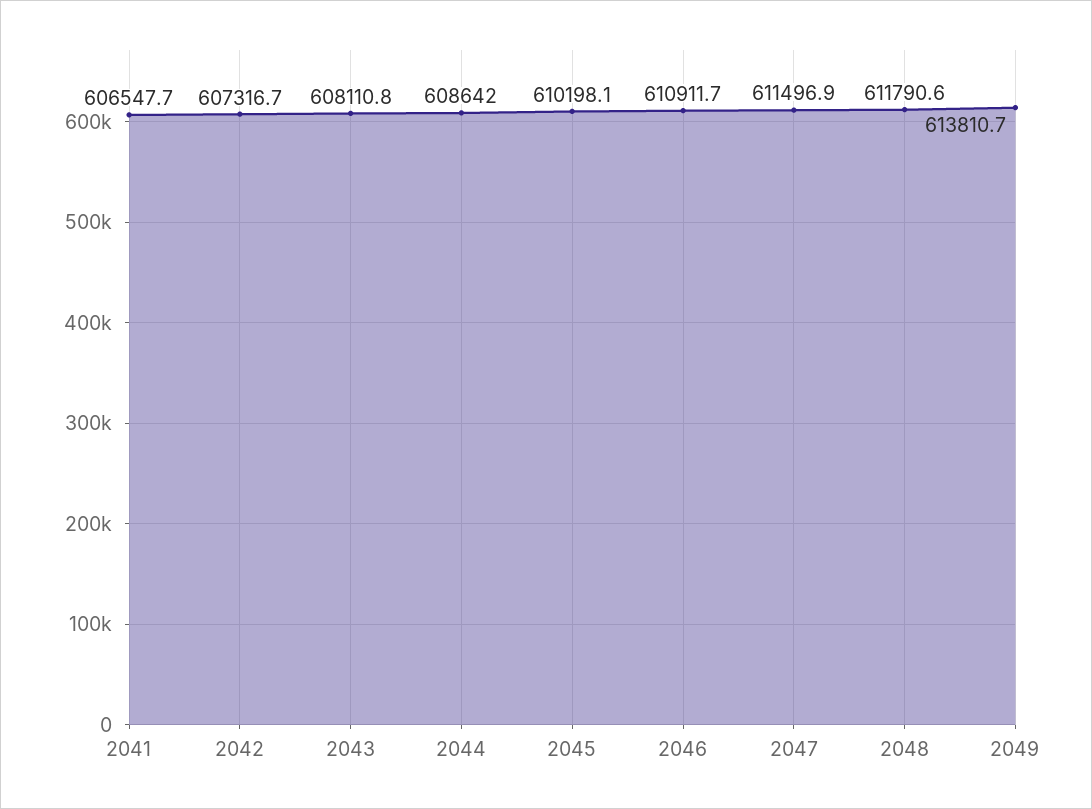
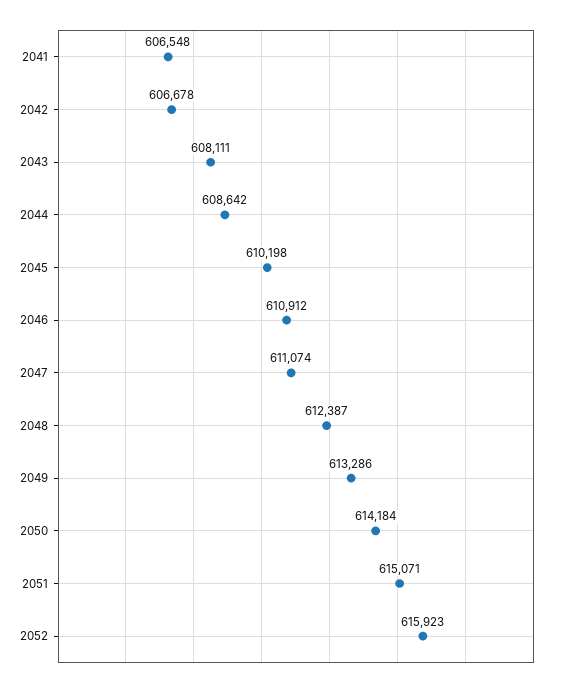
2042: 607316.7 -> 606678
2047: 611496.9 -> 611074
2048: 611790.6 -> 612387
2049: 613810.7 -> 613286
2050: none -> 614184
2051: none -> 615071
2052: none -> 615923

